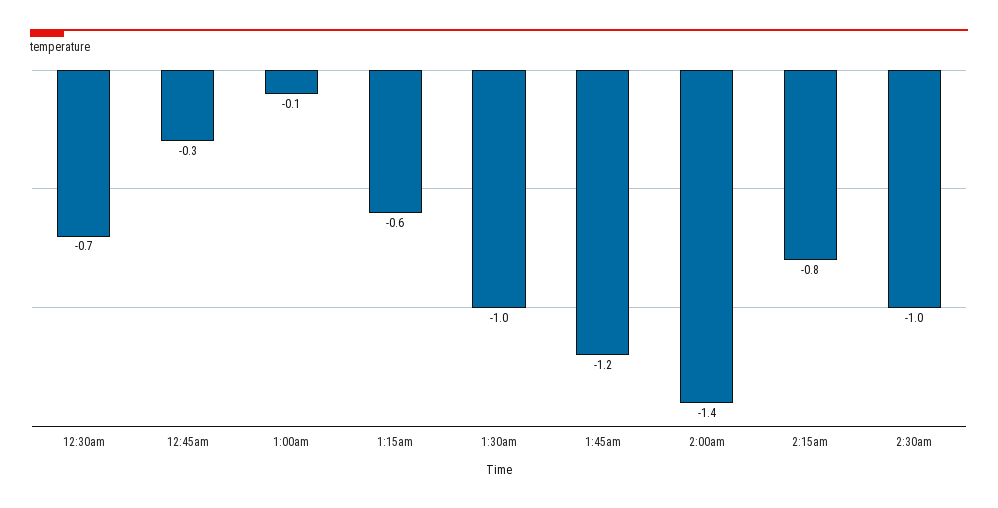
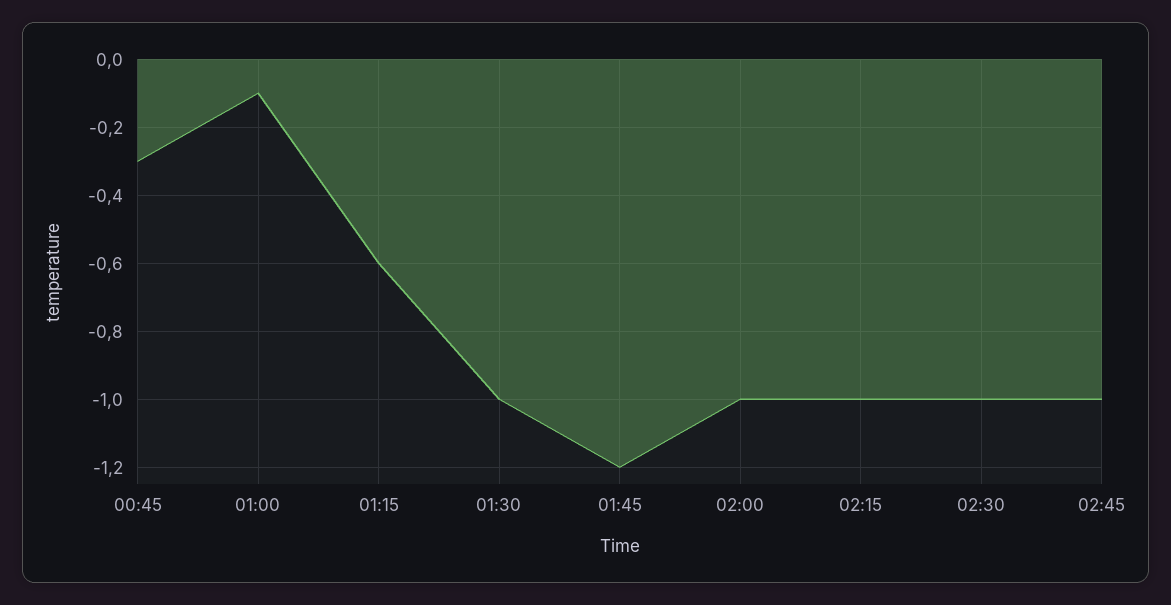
12:30am: -0.7 -> none
2:00am: -1.4 -> -1
2:15am: -0.8 -> -1
02:45: none -> -1

